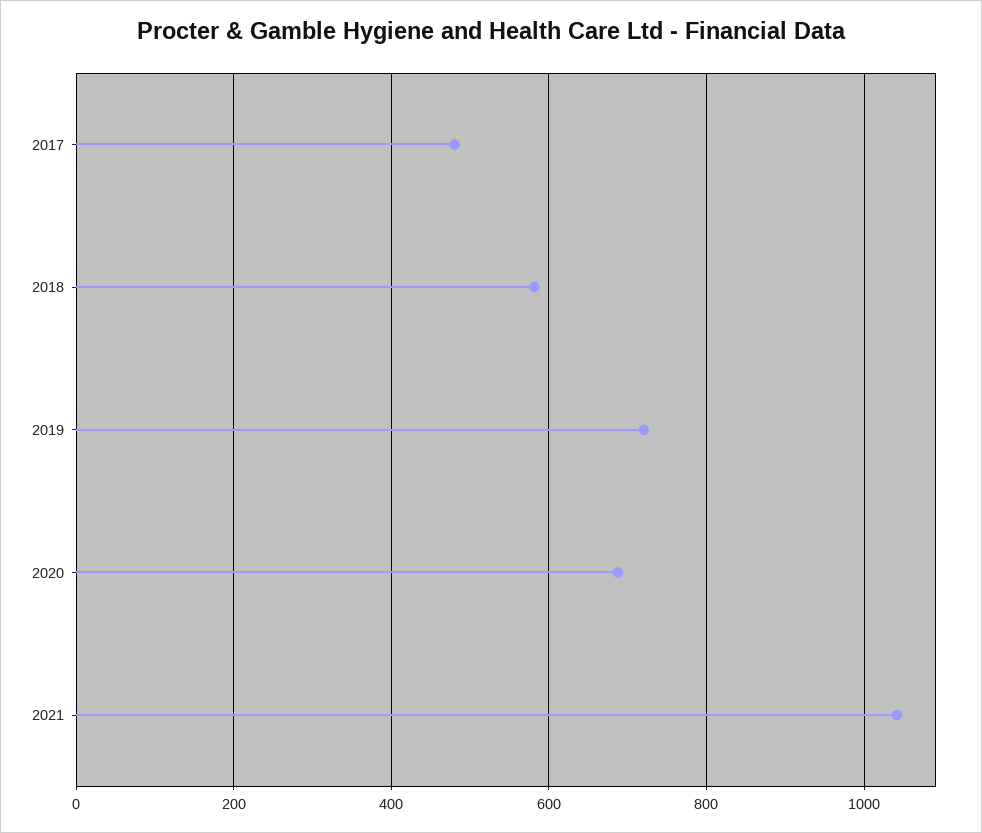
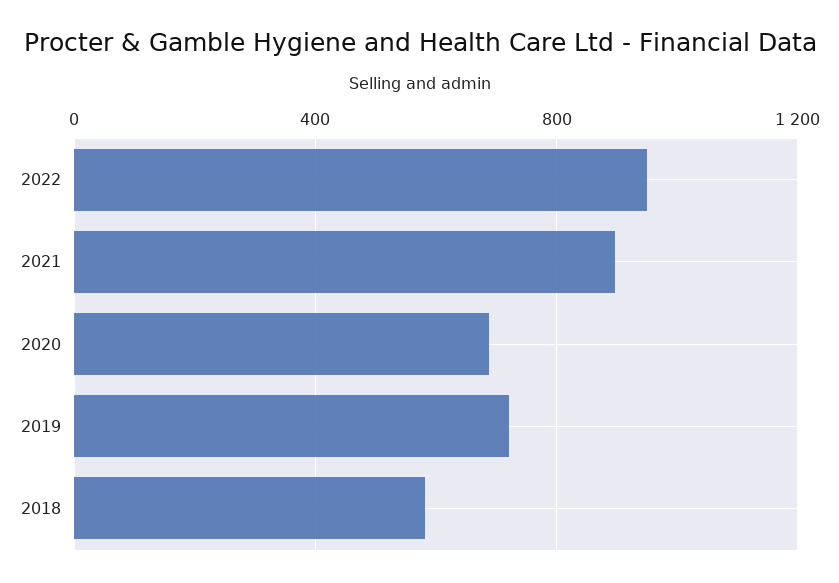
2017: 480 -> none
2021: 1040 -> 900
2022: none -> 950

